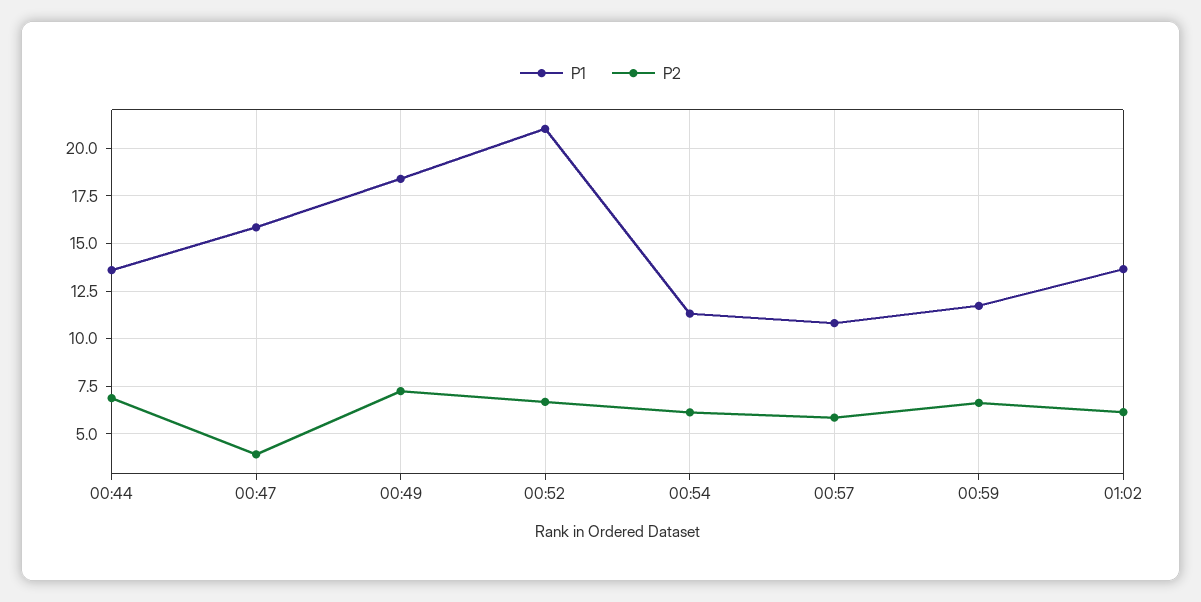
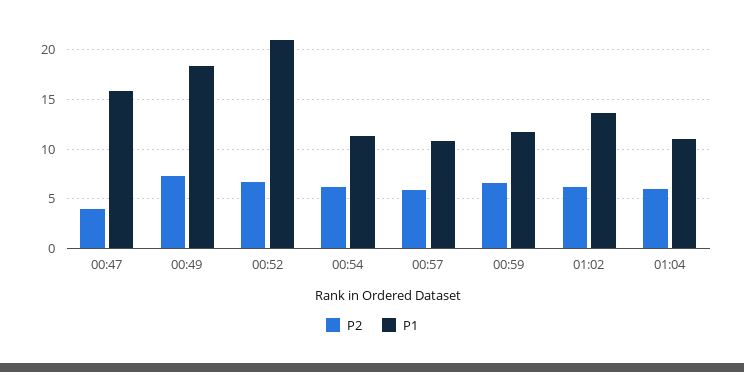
P1, 00:44: 13.5 -> none
P2, 00:44: 7 -> none
P2, 01:04: none -> 6
P1, 01:04: none -> 11

